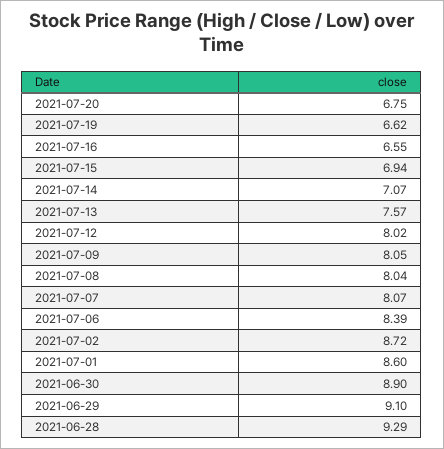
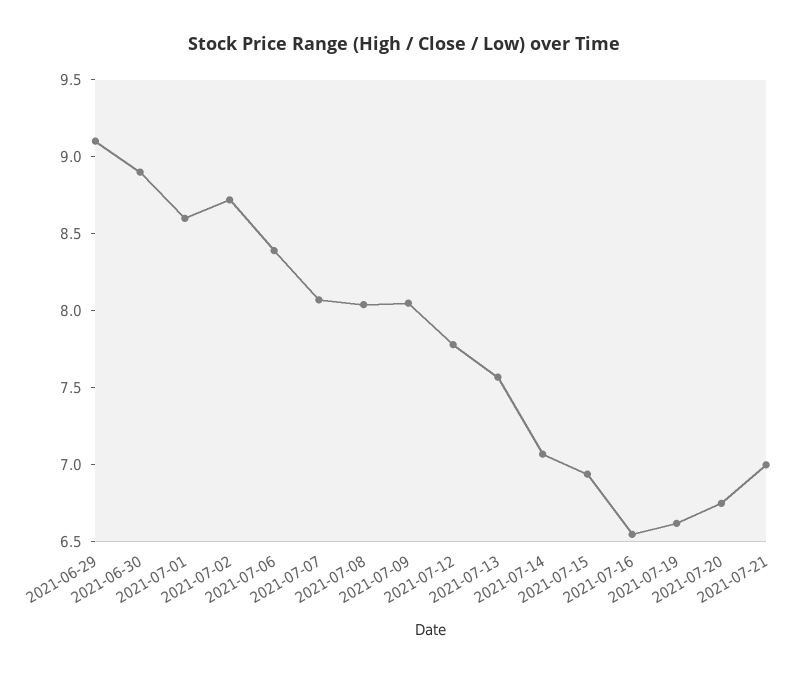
2021-07-12: 8.02 -> 7.8
2021-06-28: 9.29 -> none
2021-07-21: none -> 7

